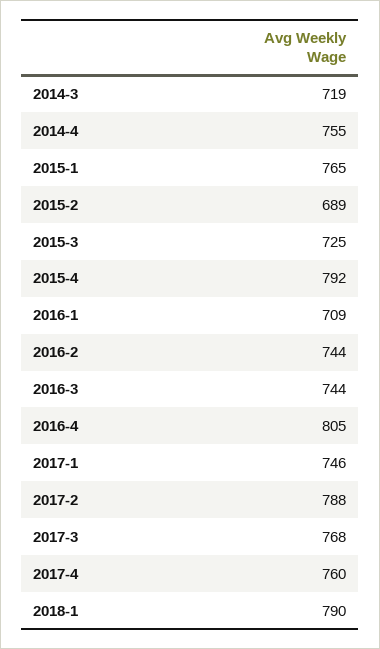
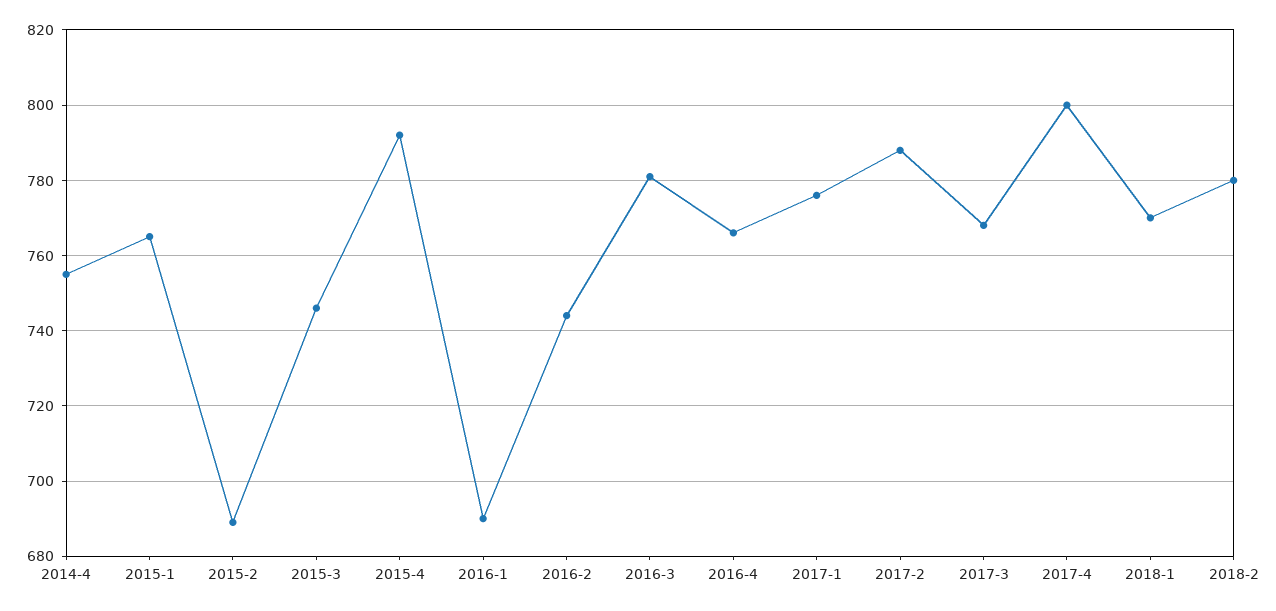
2014-3: 719 -> none
2015-3: 725 -> 745
2016-1: 709 -> 690
2016-3: 744 -> 780
2016-4: 805 -> 765
2017-1: 746 -> 775
2017-4: 760 -> 800
2018-1: 790 -> 770
2018-2: none -> 780

